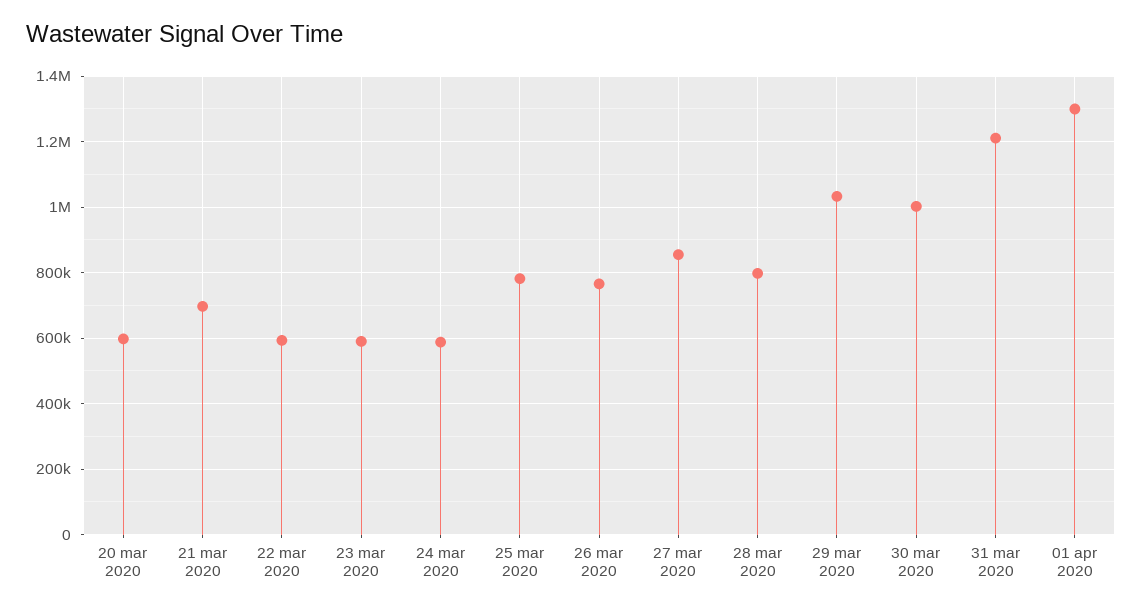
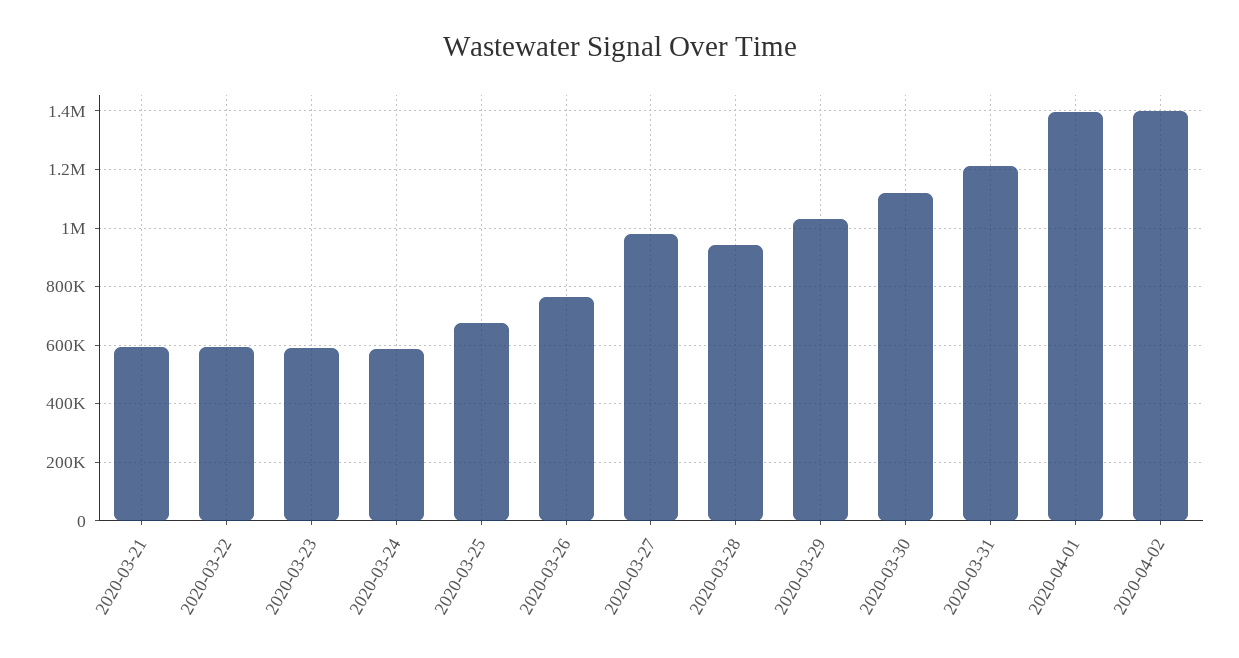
20 mar 2020: 600000 -> none
21 mar 2020: 700000 -> 600000
25 mar 2020: 780000 -> 675000
27 mar 2020: 860000 -> 975000
28 mar 2020: 800000 -> 950000
30 mar 2020: 1000000 -> 1125000
01 apr 2020: 1300000 -> 1400000
2020-04-02: none -> 1400000

